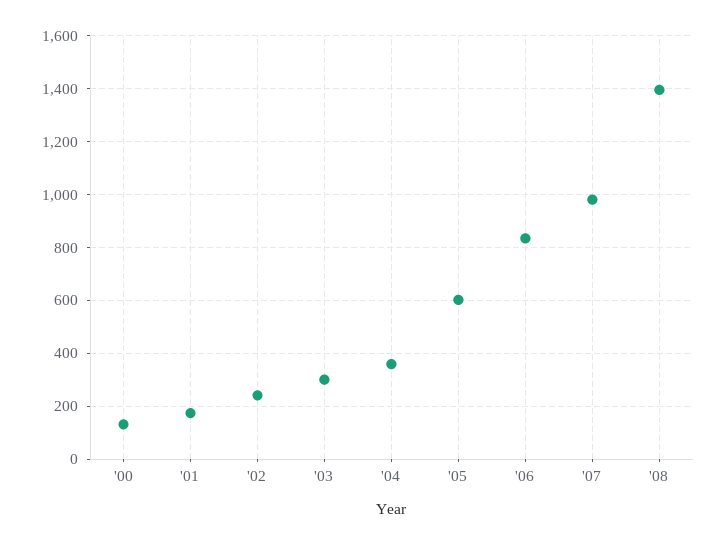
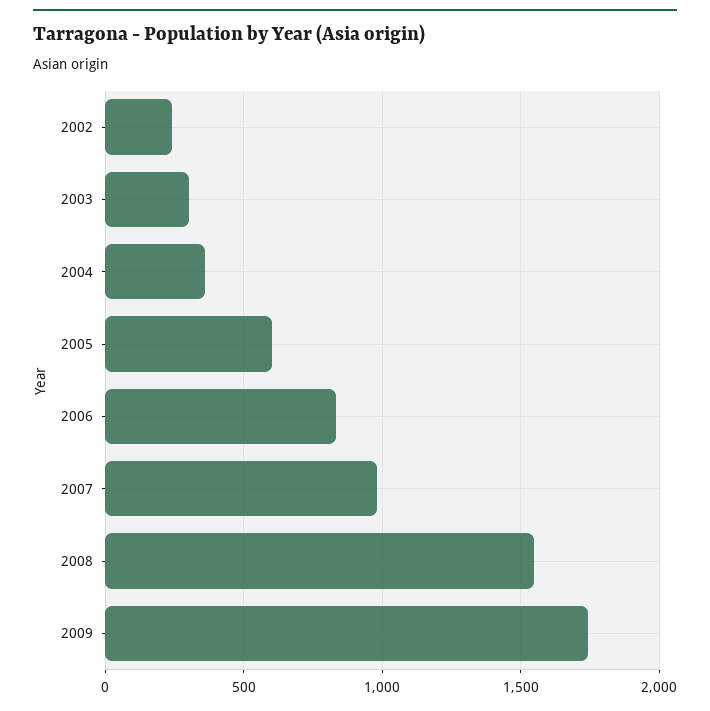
'00: 125 -> none
'01: 175 -> none
'08: 1400 -> 1550
2009: none -> 1750

